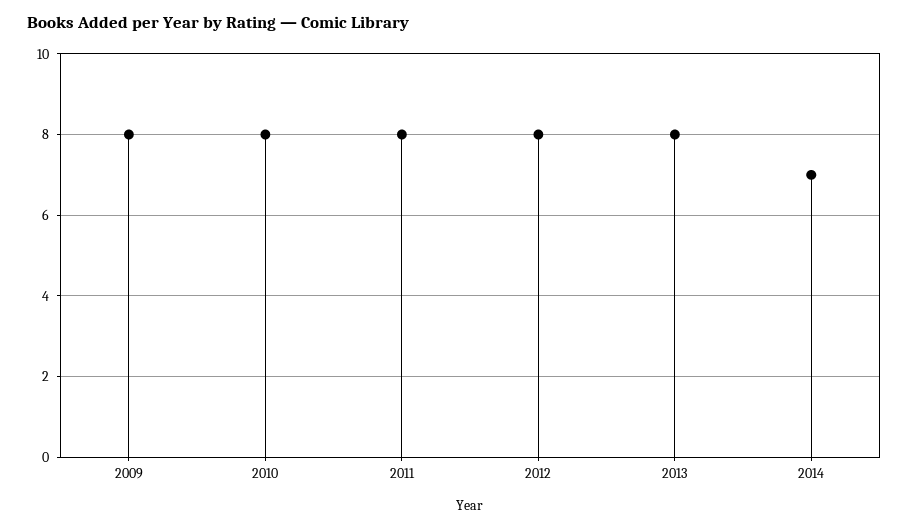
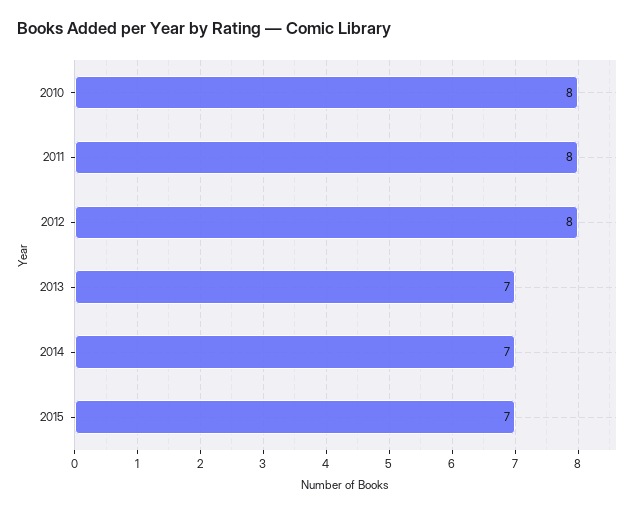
2009: 8 -> none
2013: 8 -> 7
2015: none -> 7

